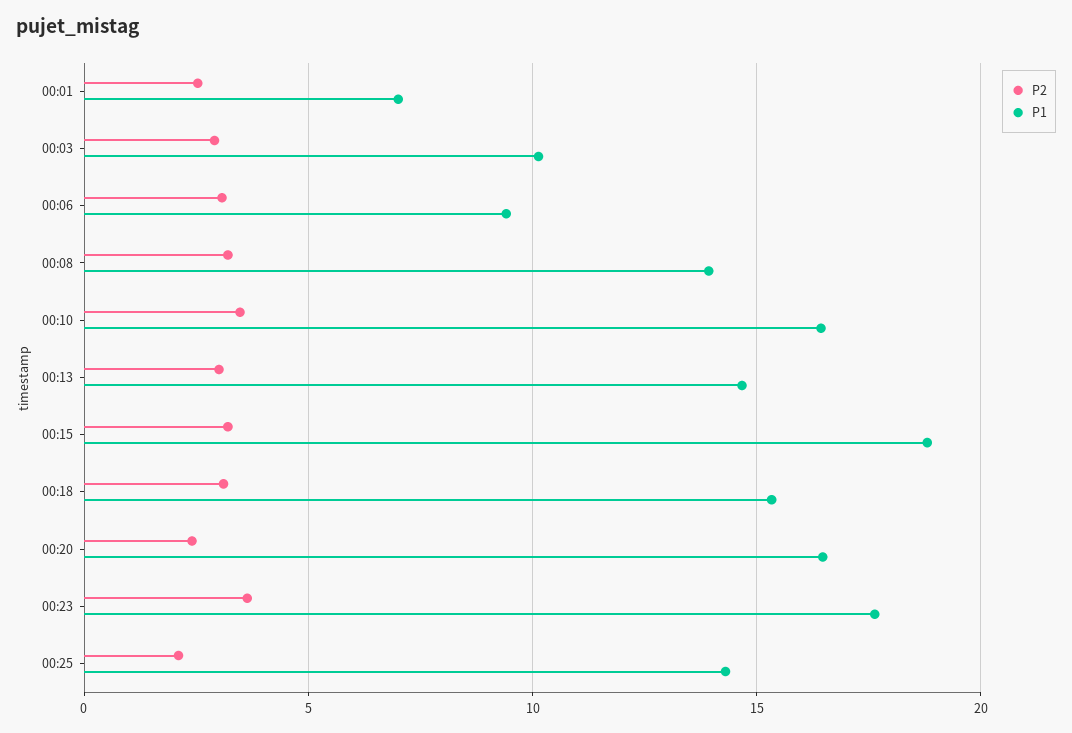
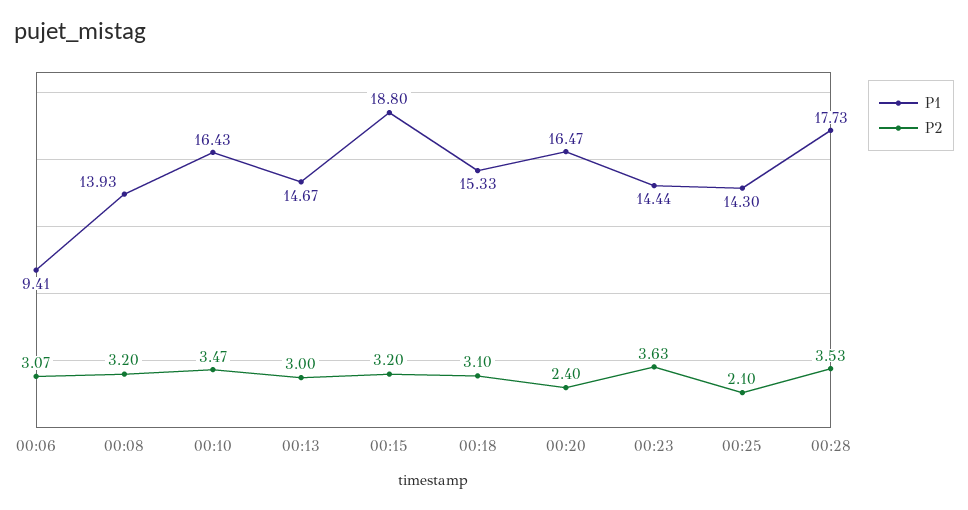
P2, 00:01: 2.5 -> none
P1, 00:01: 7 -> none
P2, 00:03: 3 -> none
P1, 00:03: 10 -> none
P1, 00:23: 17.5 -> 14.44
P1, 00:28: none -> 17.73
P2, 00:28: none -> 3.53

